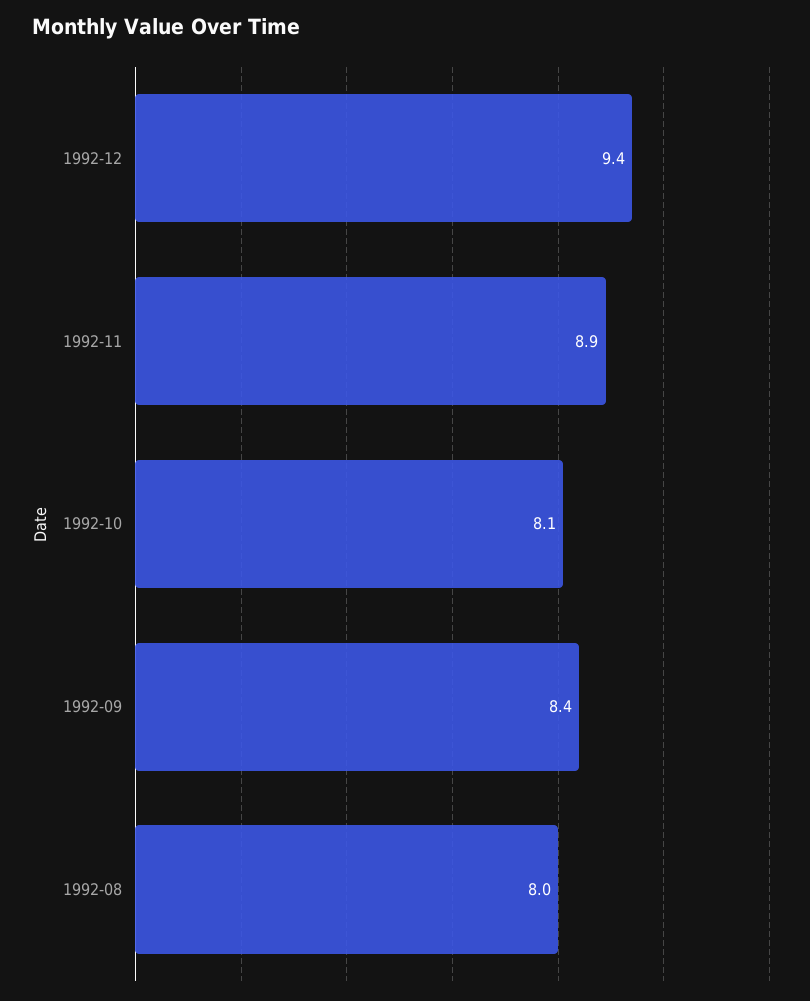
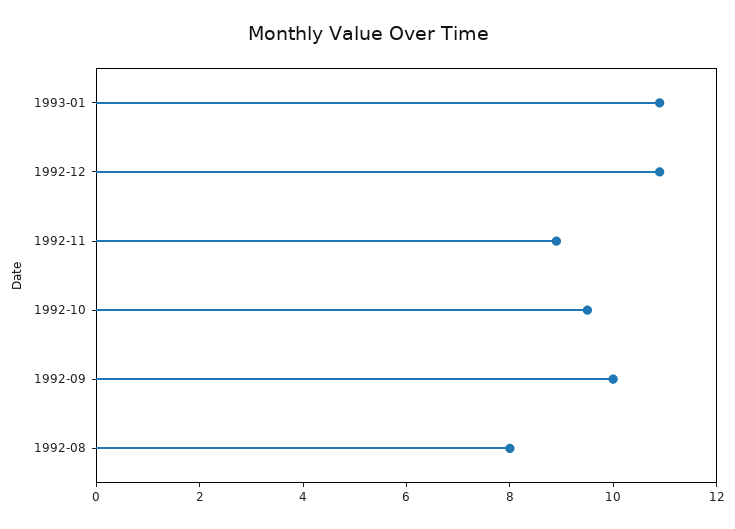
1992-12: 9.4 -> 11
1992-10: 8.1 -> 9.5
1992-09: 8.4 -> 10
1993-01: none -> 11

